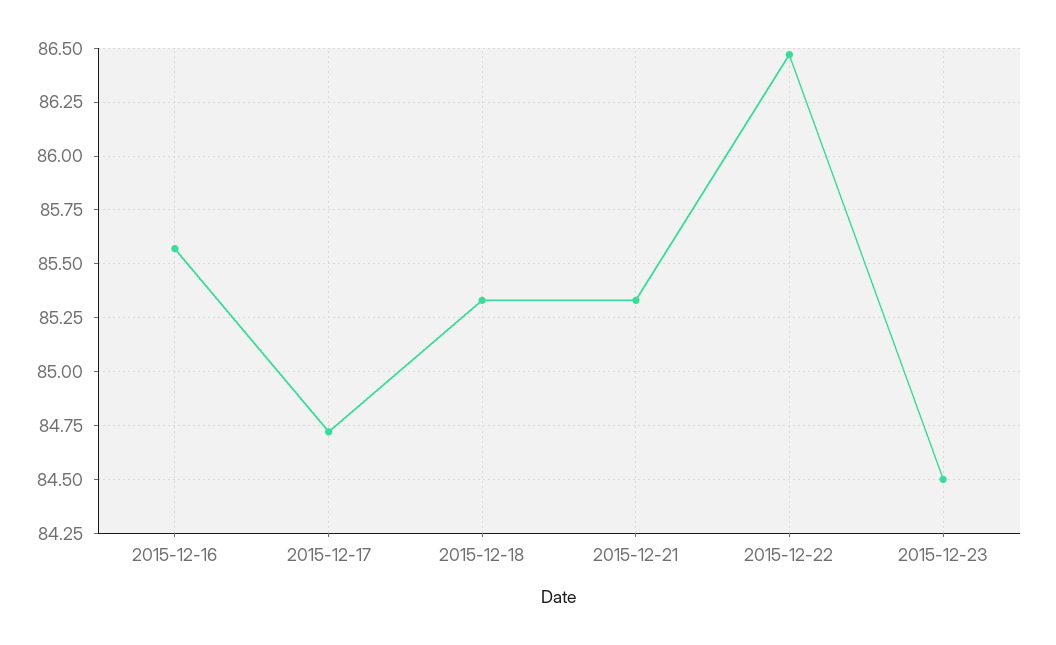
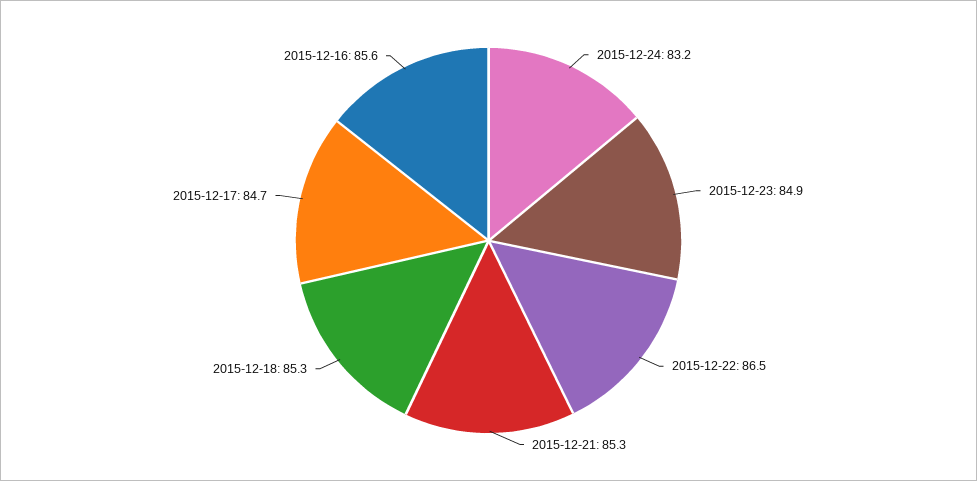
2015-12-23: 84.5 -> 84.9
2015-12-24: none -> 83.2

